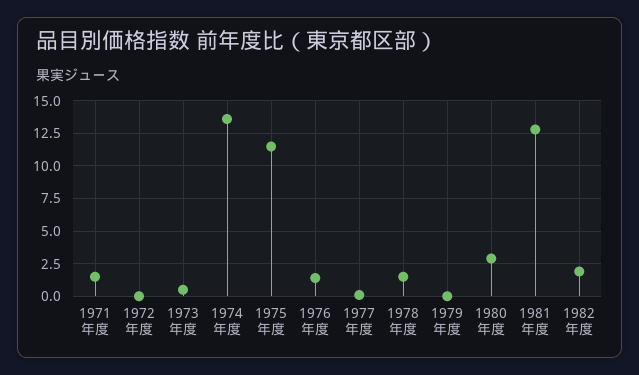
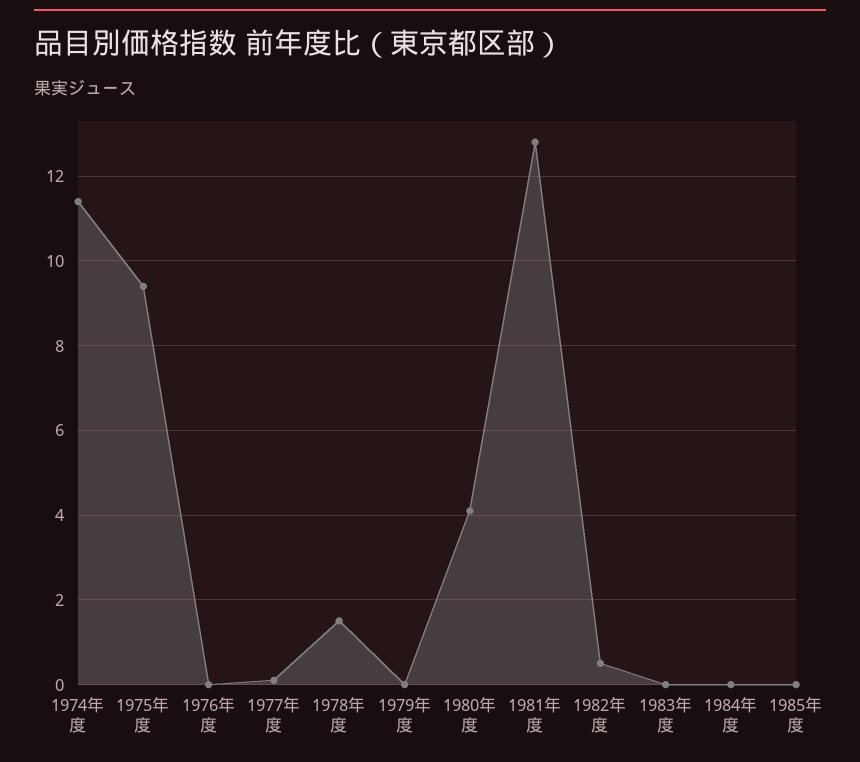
1971年度: 1.5 -> none
1972年度: 0 -> none
1973年度: 0.5 -> none
1974年度: 13.5 -> 11.5
1975年度: 11.5 -> 9.5
1976年度: 1.5 -> 0
1980年度: 3 -> 4
1982年度: 2 -> 0.5
1983年度: none -> 0
1984年度: none -> 0
1985年度: none -> 0

